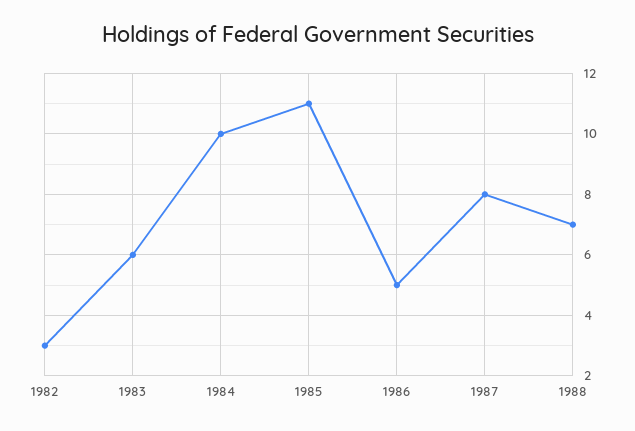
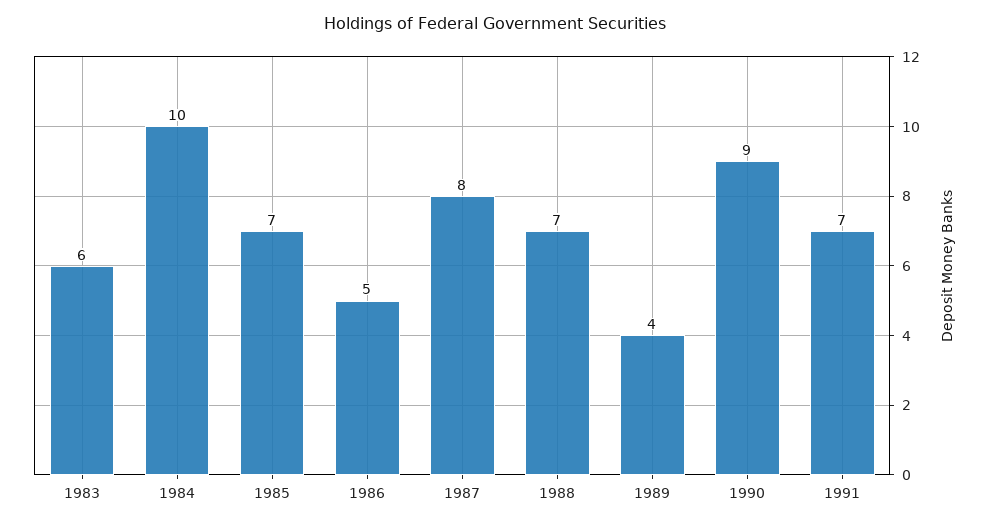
1982: 3 -> none
1985: 11 -> 7
1989: none -> 4
1990: none -> 9
1991: none -> 7

